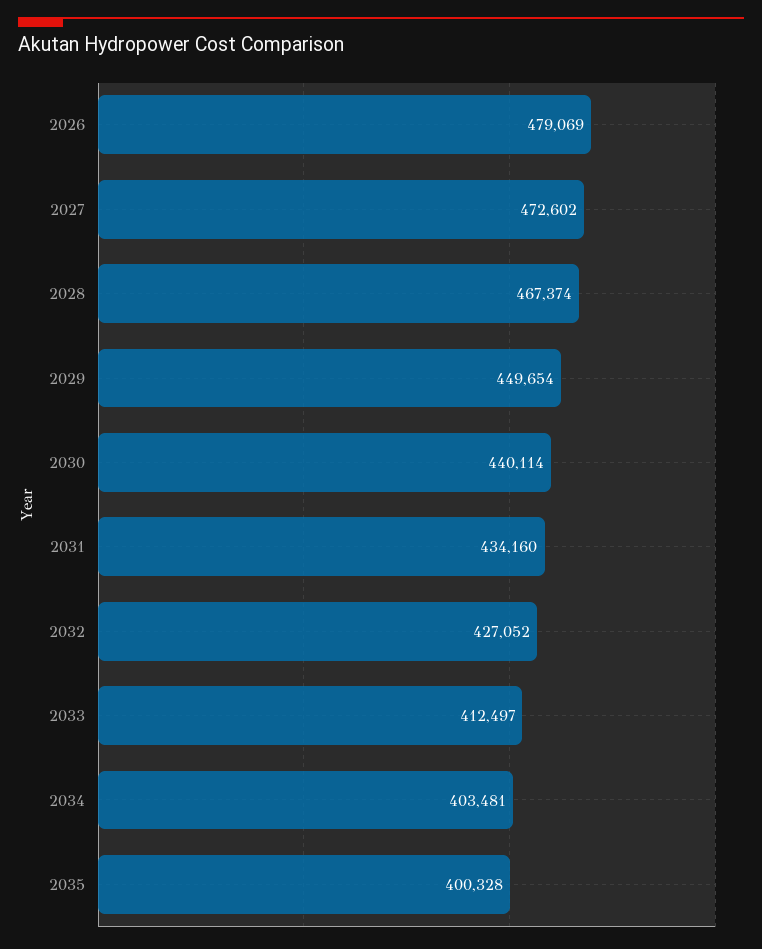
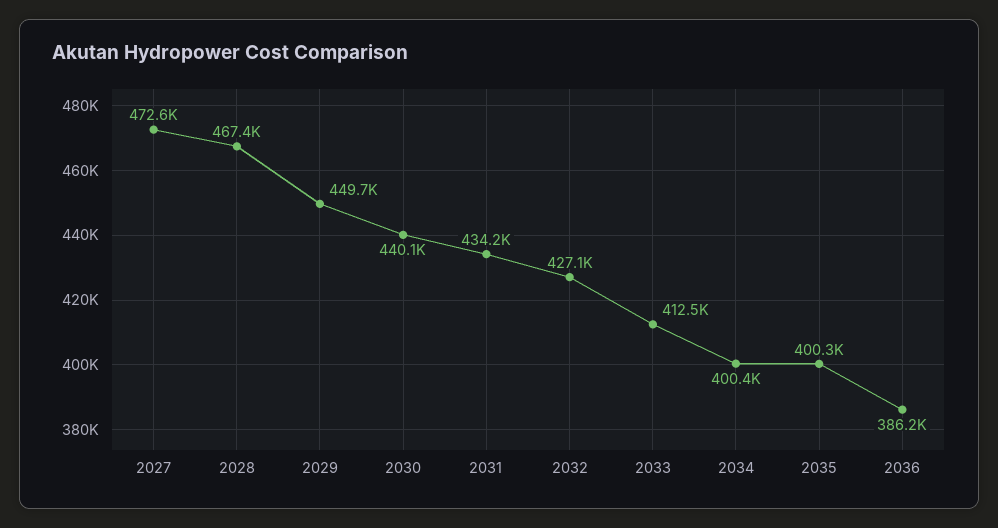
2026: 479069 -> none
2034: 403481 -> 400400
2036: none -> 386200

